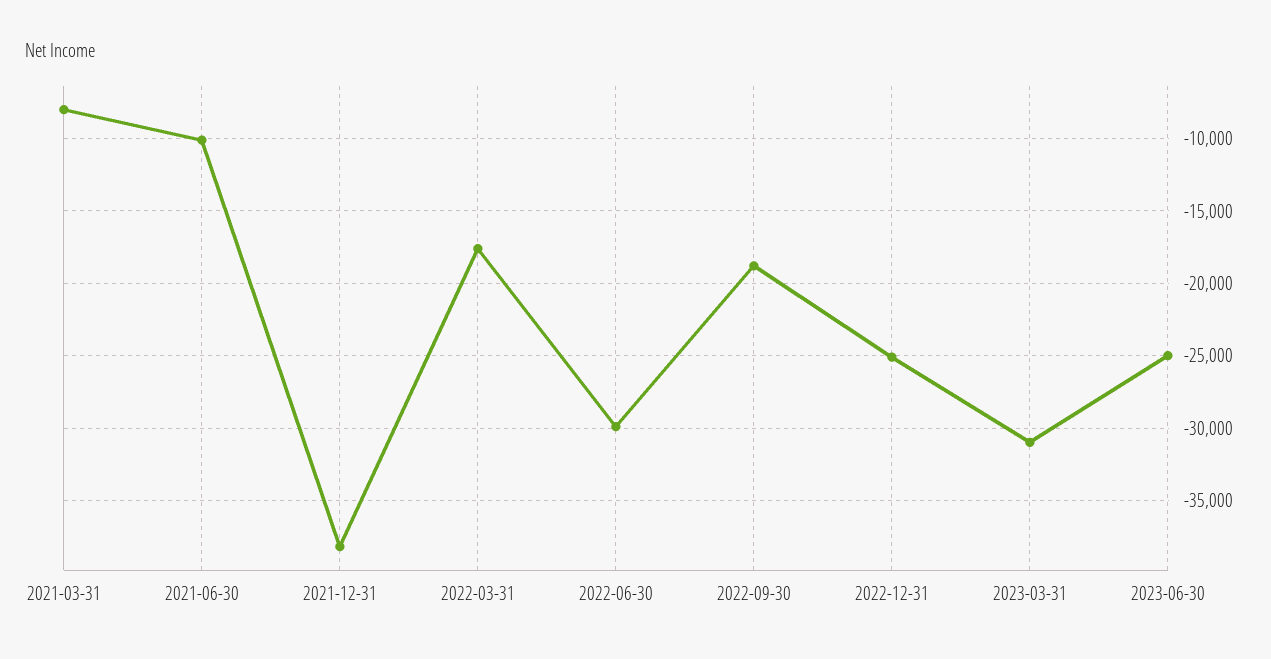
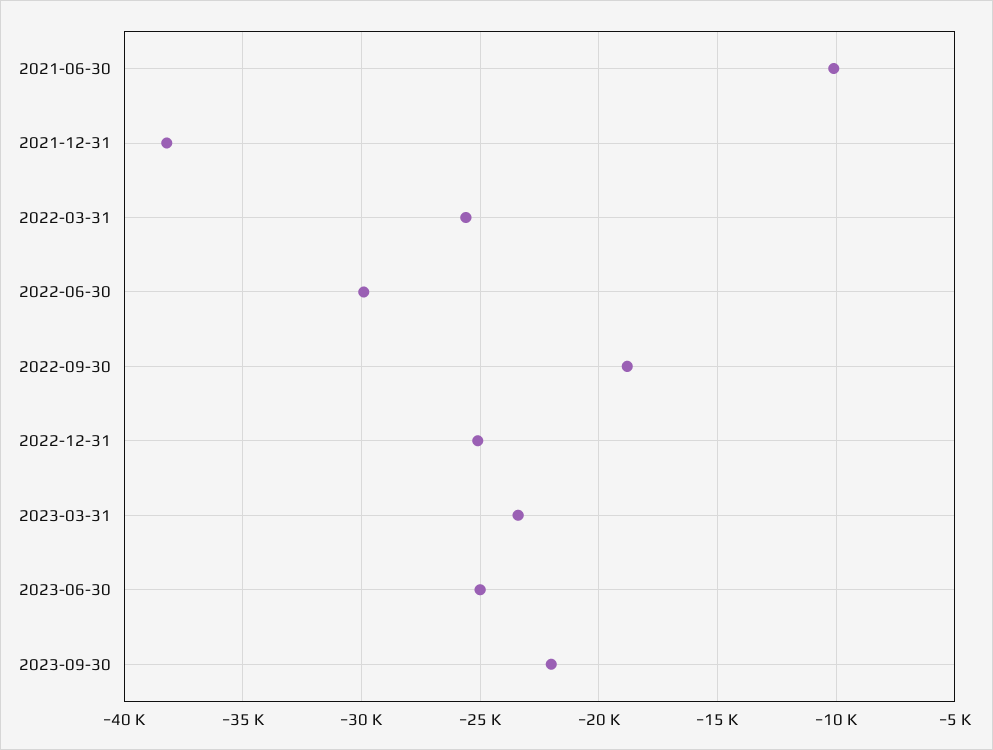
2021-03-31: -8000 -> none
2022-03-31: -17500 -> -25500
2023-03-31: -31000 -> -23500
2023-09-30: none -> -22000

